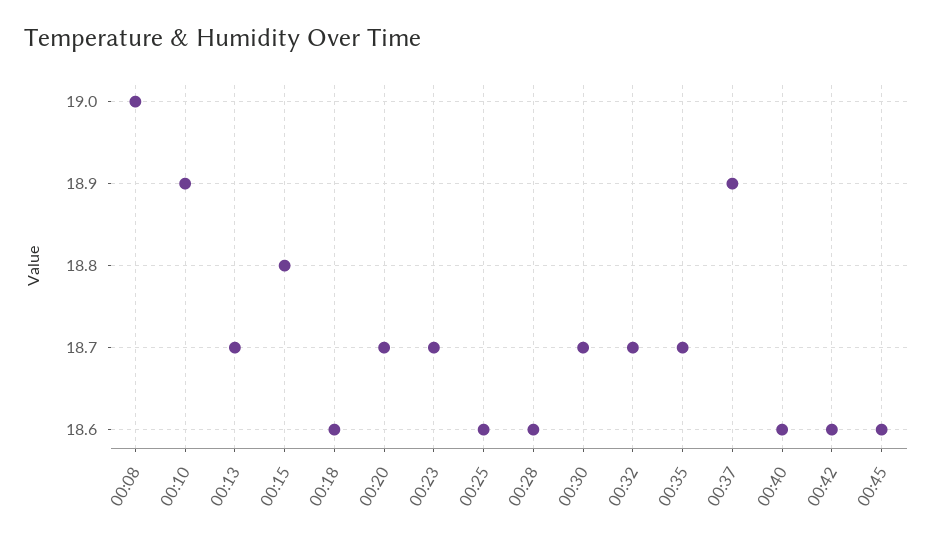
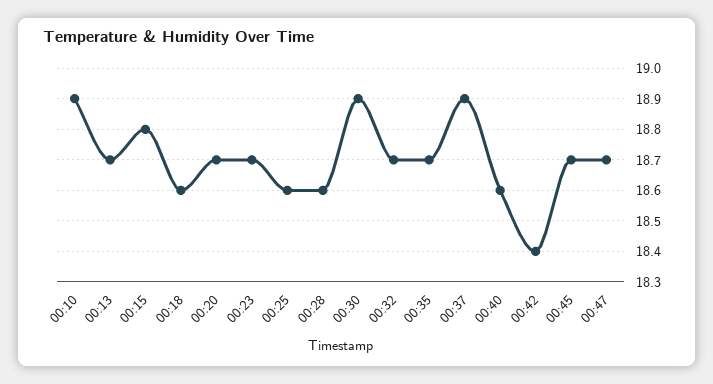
00:08: 19 -> none
00:30: 18.7 -> 18.9
00:42: 18.6 -> 18.4
00:45: 18.6 -> 18.7
00:47: none -> 18.7

